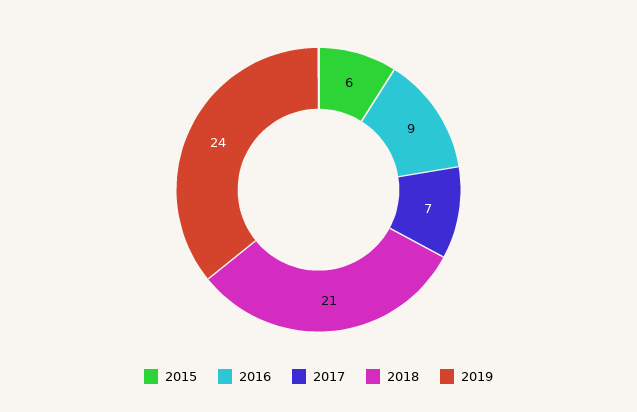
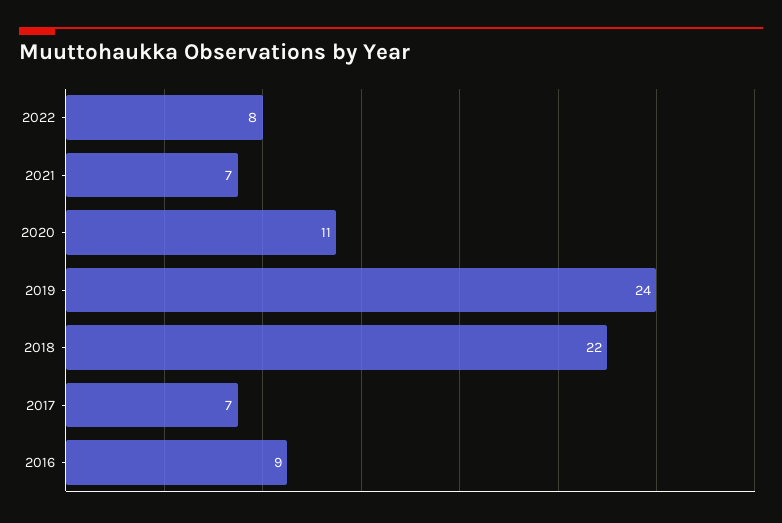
2015: 6 -> none
2018: 21 -> 22
2022: none -> 8
2021: none -> 7
2020: none -> 11

